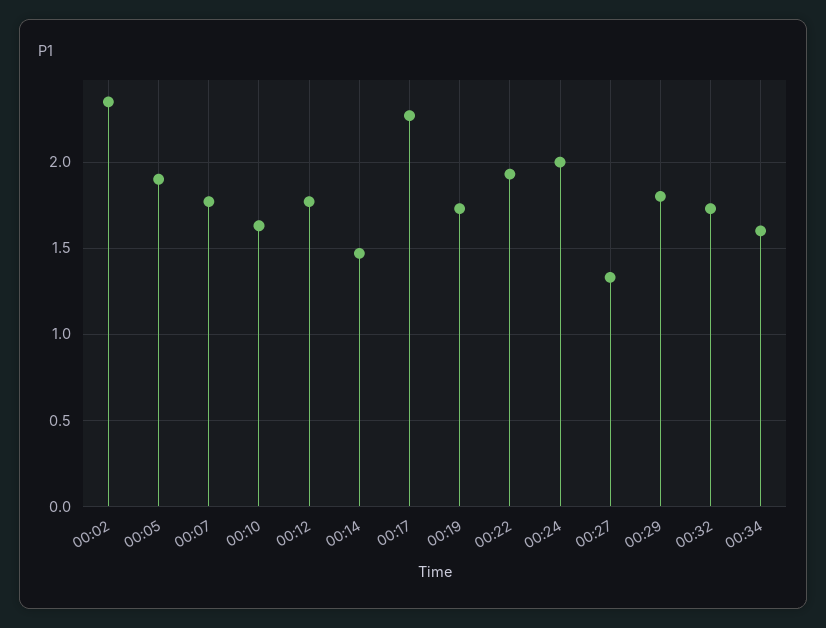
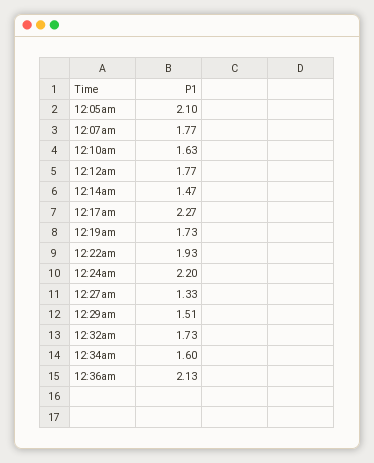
00:02: 2.35 -> none
00:05: 1.9 -> 2.1
00:24: 2 -> 2.2
00:29: 1.8 -> 1.51
12:36am: none -> 2.13

